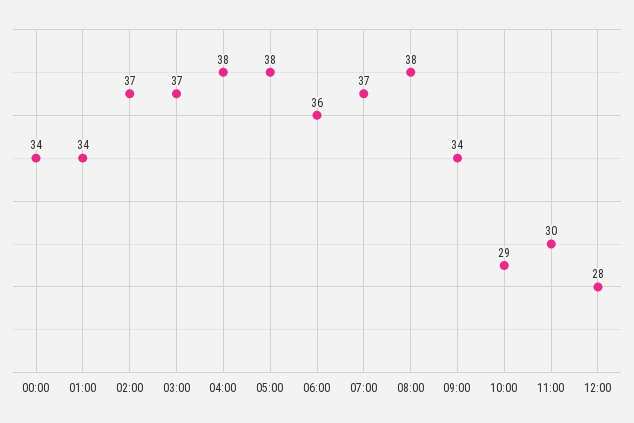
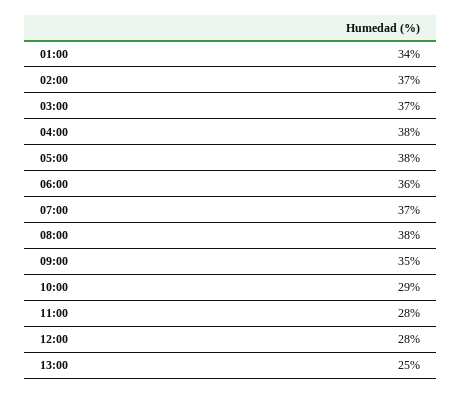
00:00: 34 -> none
09:00: 34 -> 35
11:00: 30 -> 28
13:00: none -> 25

